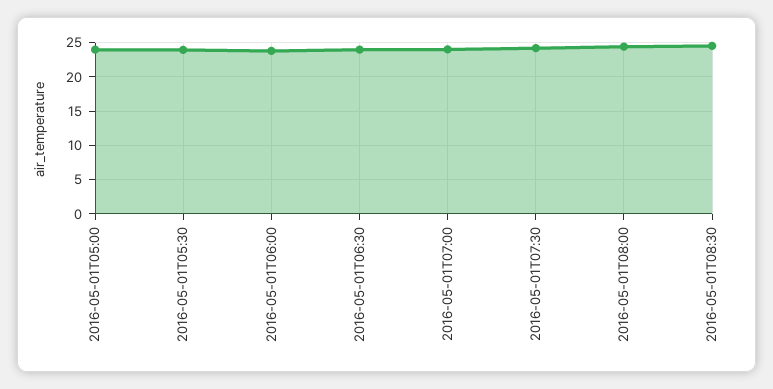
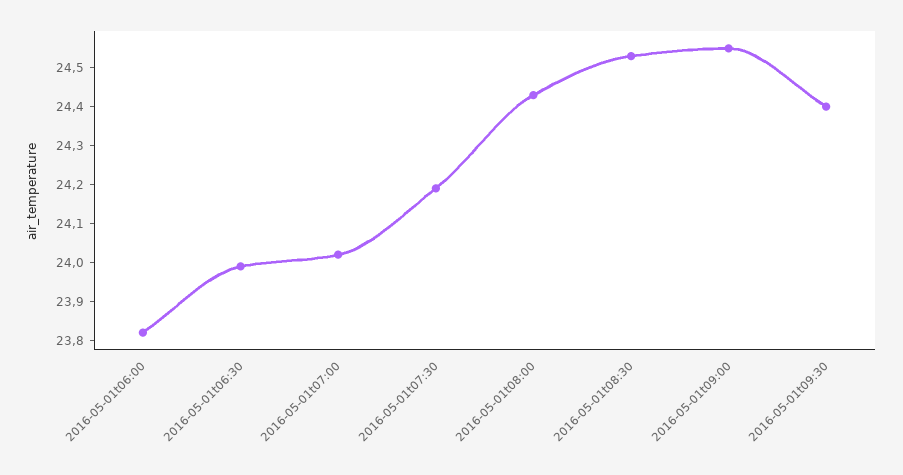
2016-05-01T05:00: 24 -> none
2016-05-01T05:30: 24 -> none
2016-05-01t09:00: none -> 24.55
2016-05-01t09:30: none -> 24.4

